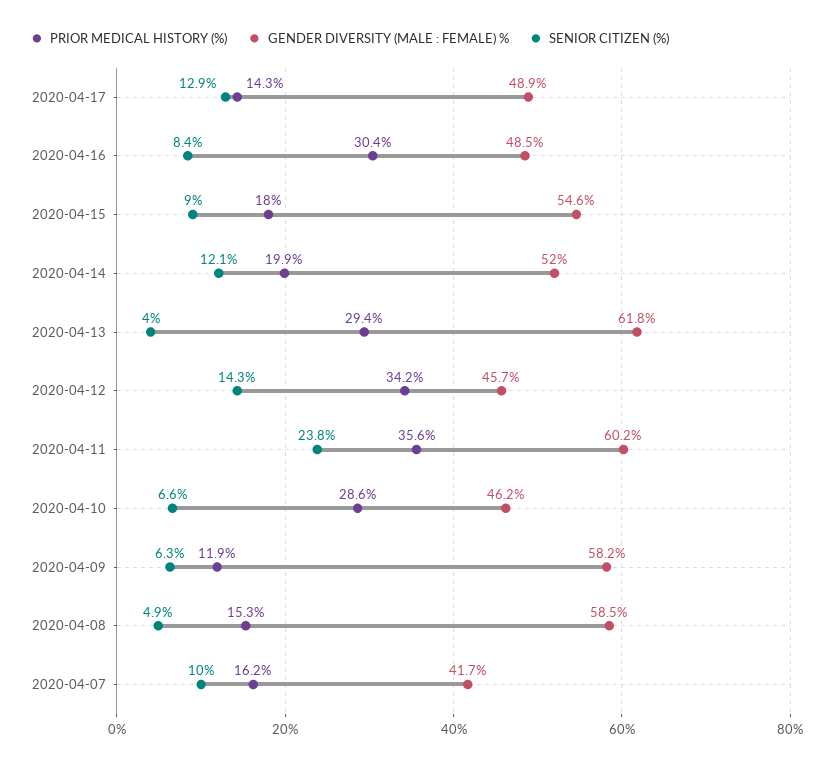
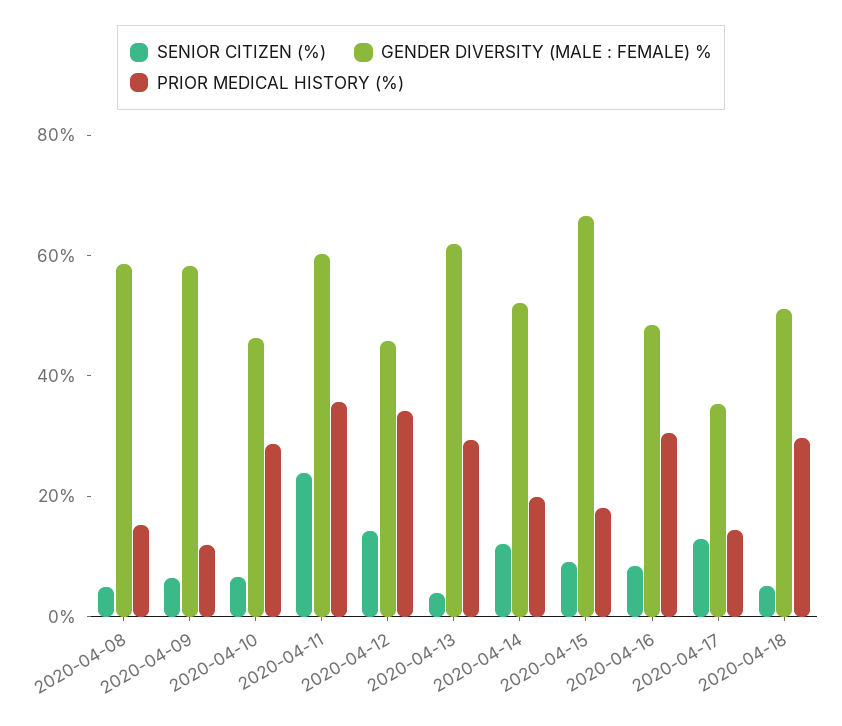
GENDER DIVERSITY (MALE : FEMALE) %, 2020-04-17: 48.9 -> 35
GENDER DIVERSITY (MALE : FEMALE) %, 2020-04-15: 54.6 -> 65
PRIOR MEDICAL HISTORY (%), 2020-04-07: 16.2 -> none
GENDER DIVERSITY (MALE : FEMALE) %, 2020-04-07: 41.7 -> none
SENIOR CITIZEN (%), 2020-04-07: 10 -> none
SENIOR CITIZEN (%), 2020-04-18: none -> 5
GENDER DIVERSITY (MALE : FEMALE) %, 2020-04-18: none -> 50
PRIOR MEDICAL HISTORY (%), 2020-04-18: none -> 30

